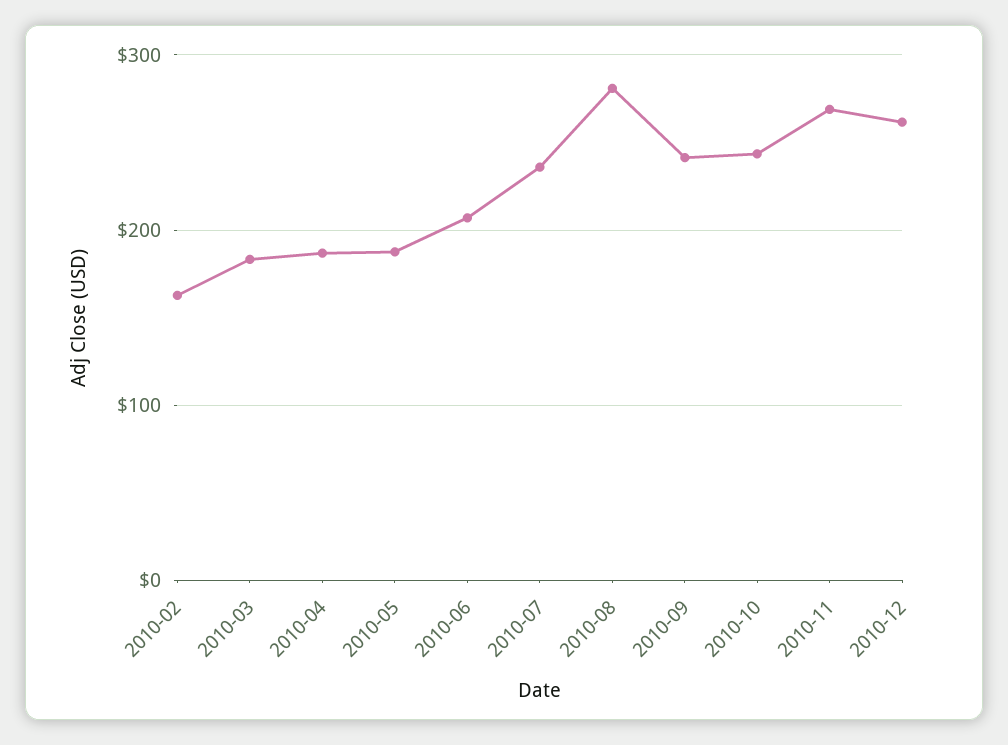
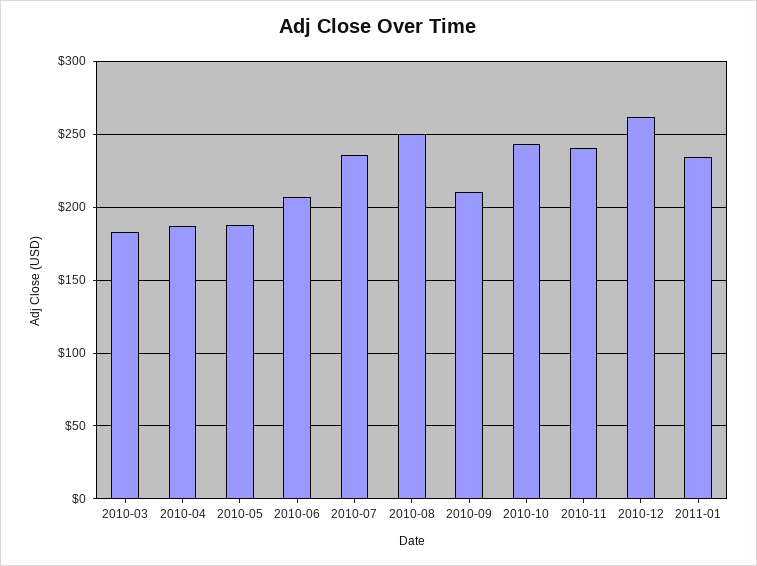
2010-02: 160 -> none
2010-08: 280 -> 250
2010-09: 240 -> 210
2010-11: 270 -> 240
2011-01: none -> 235

